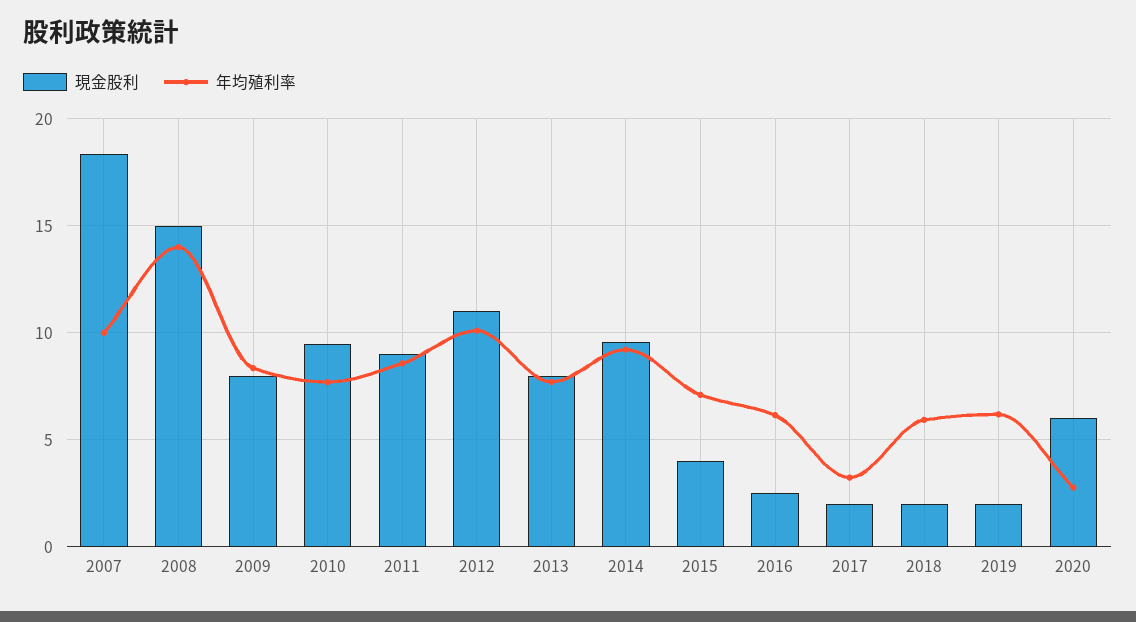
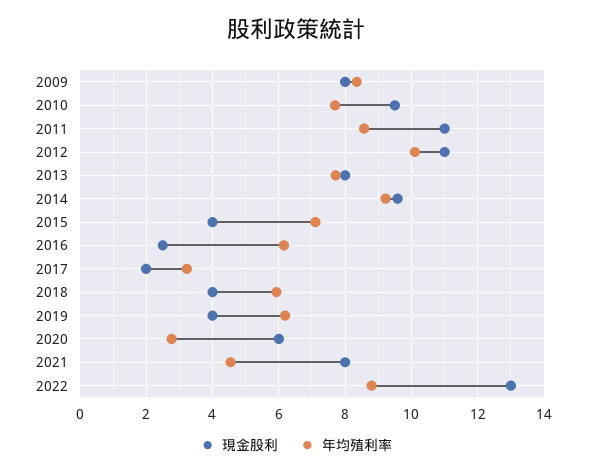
現金股利, 2007: 18.5 -> none
年均殖利率, 2007: 10 -> none
現金股利, 2008: 15 -> none
年均殖利率, 2008: 14 -> none
現金股利, 2011: 9 -> 11
現金股利, 2018: 2 -> 4
現金股利, 2019: 2 -> 4
現金股利, 2021: none -> 8
年均殖利率, 2021: none -> 4.6
現金股利, 2022: none -> 13
年均殖利率, 2022: none -> 8.8

